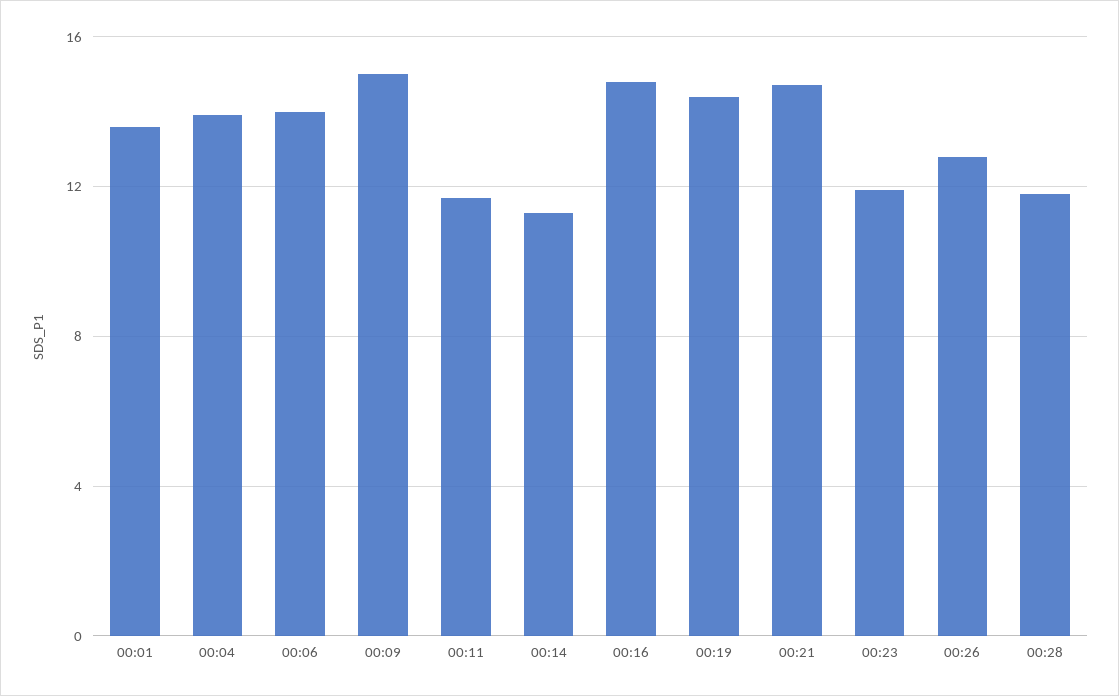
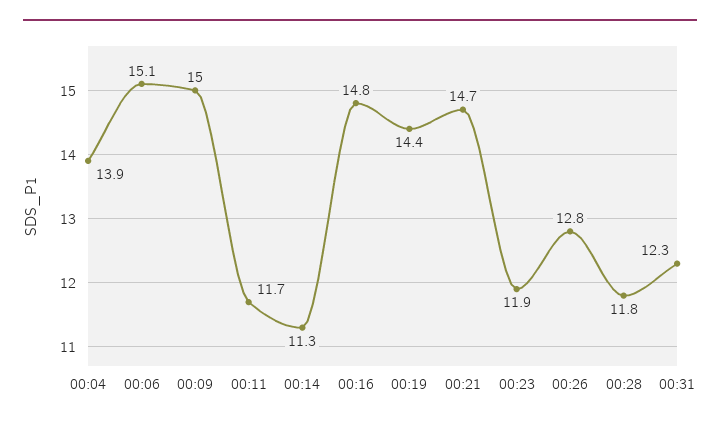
00:01: 13.5 -> none
00:06: 14 -> 15.1
00:31: none -> 12.3

